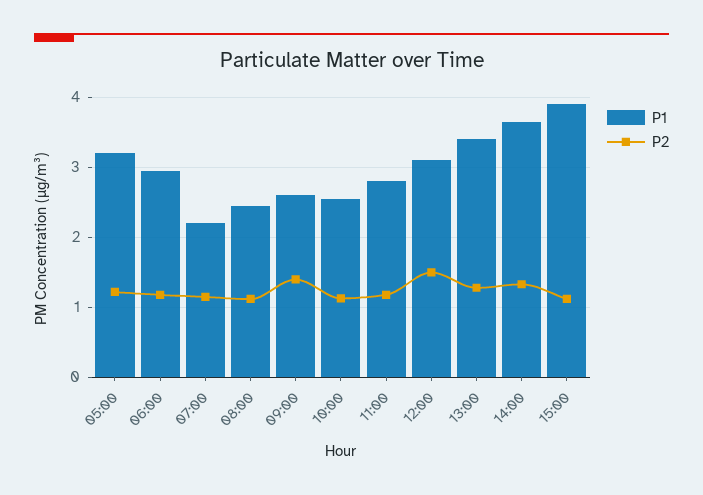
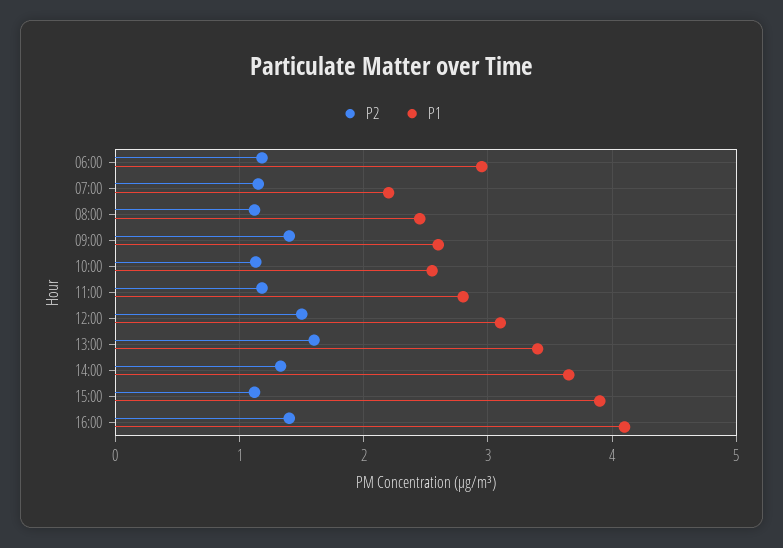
P1, 05:00: 3.2 -> none
P2, 05:00: 1.2 -> none
P2, 13:00: 1.3 -> 1.6
P2, 16:00: none -> 1.4
P1, 16:00: none -> 4.1

